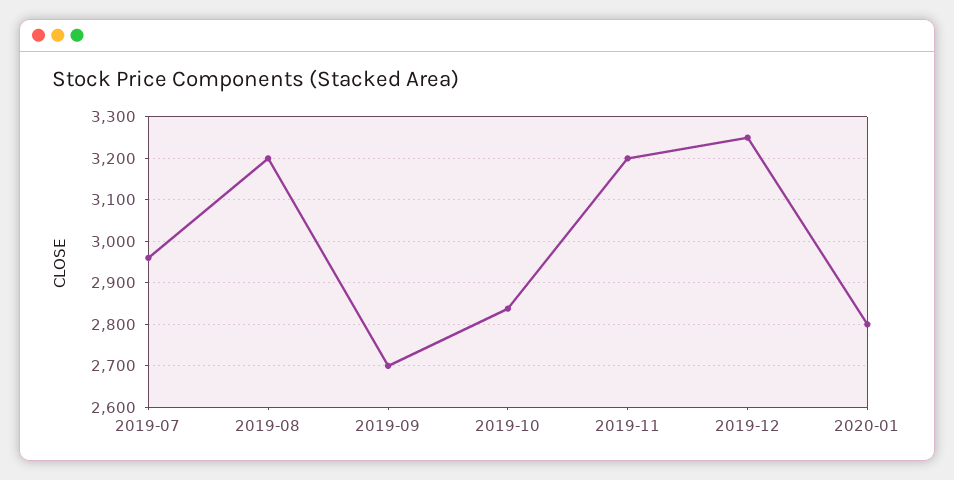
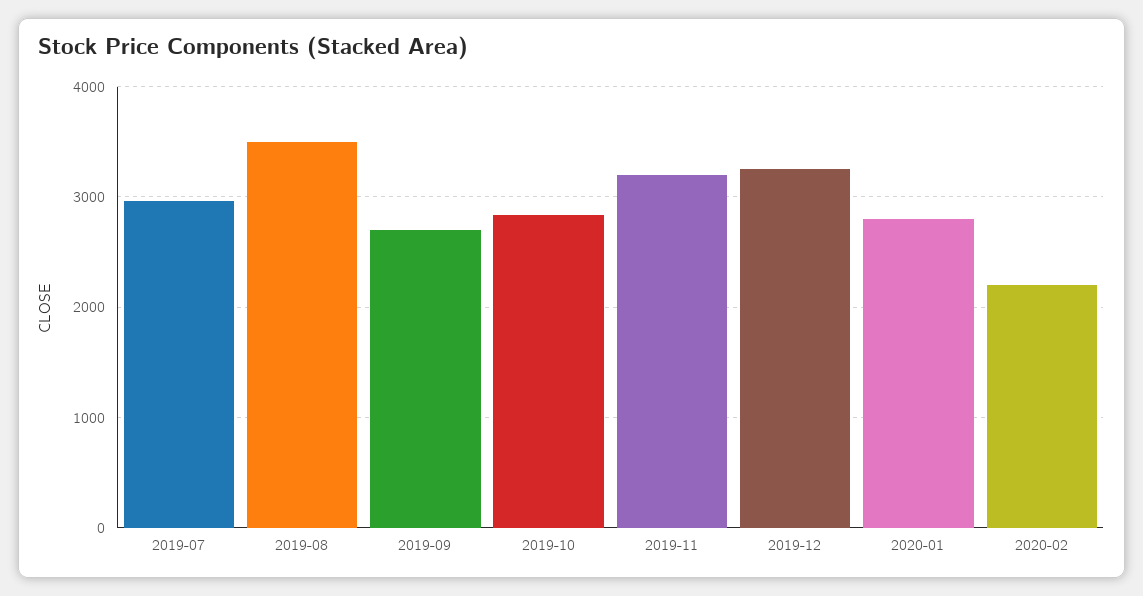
2019-08: 3200 -> 3500
2020-02: none -> 2200

